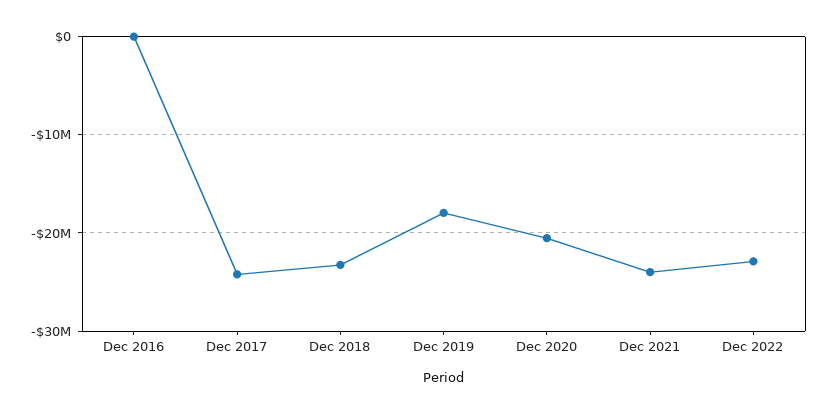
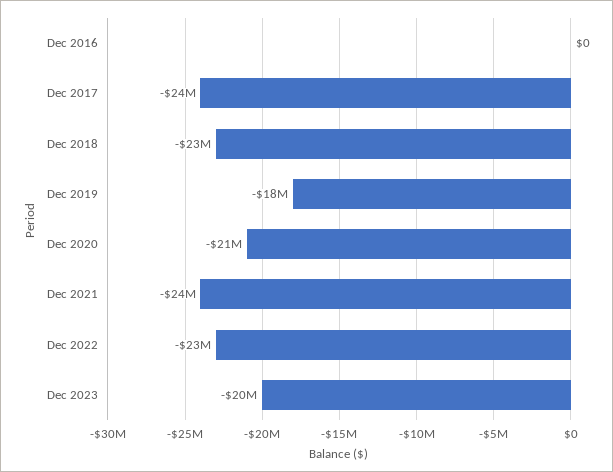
Dec 2023: none -> -20000000

